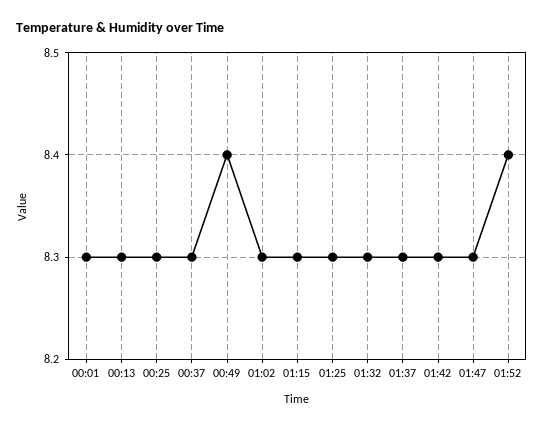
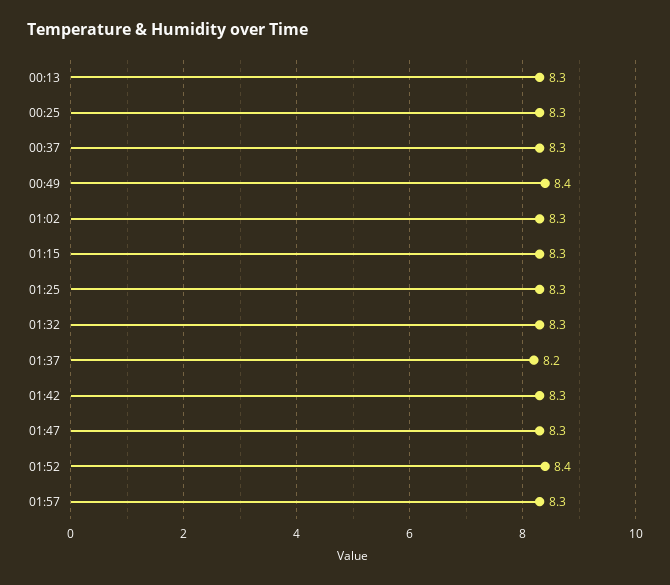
00:01: 8.3 -> none
01:37: 8.3 -> 8.2
01:57: none -> 8.3

